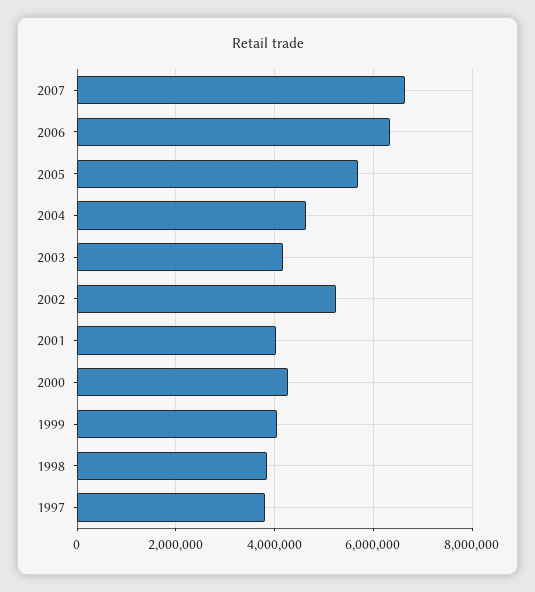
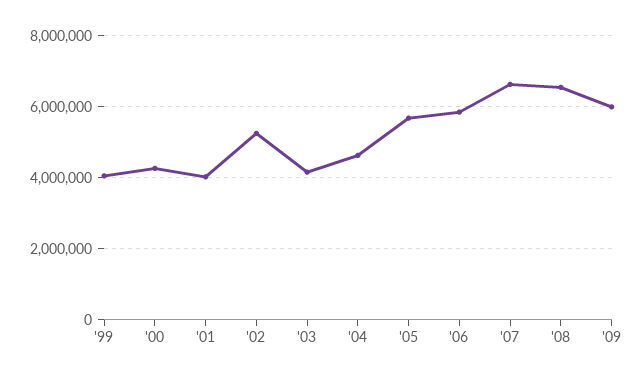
2006: 6400000 -> 5800000
1998: 3800000 -> none
1997: 3800000 -> none
'08: none -> 6600000
'09: none -> 6000000

